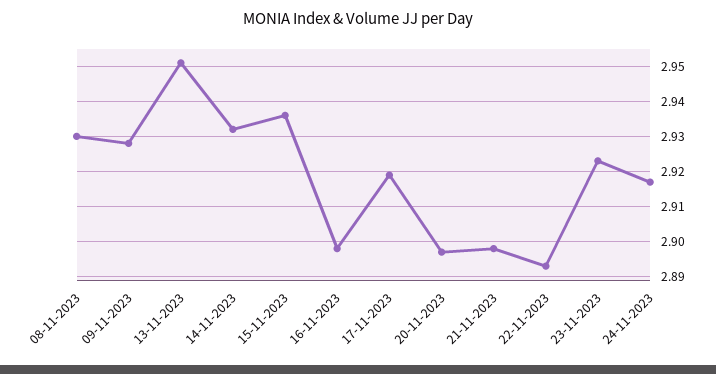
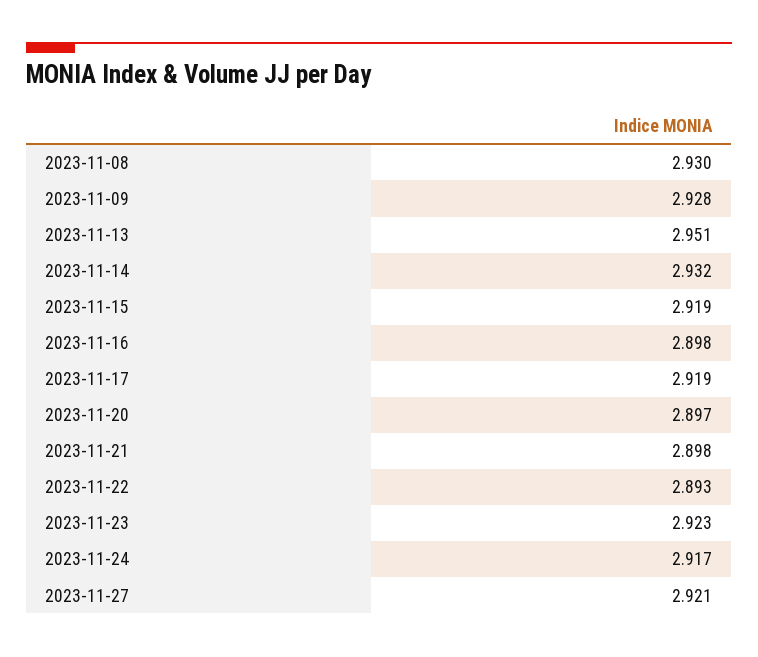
15-11-2023: 2.935 -> 2.919
2023-11-27: none -> 2.921

